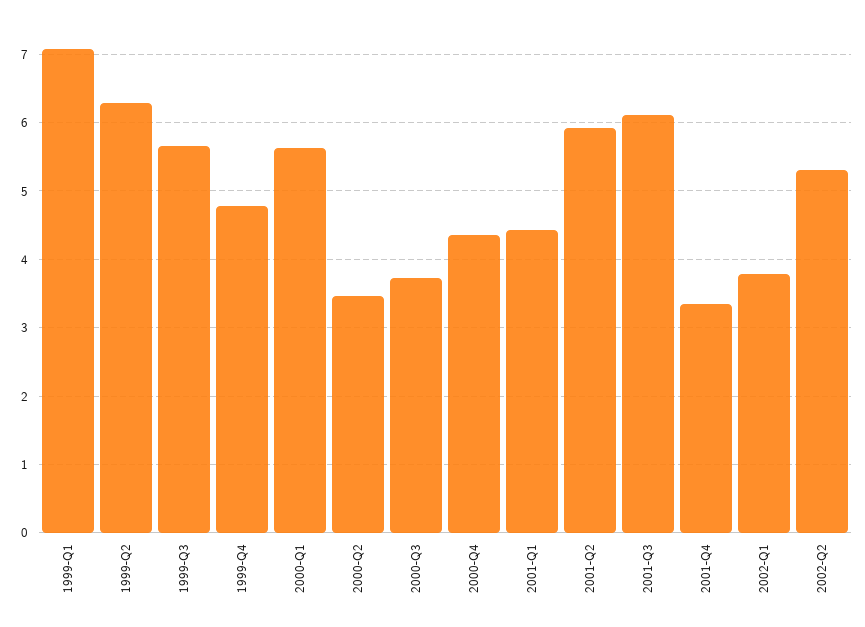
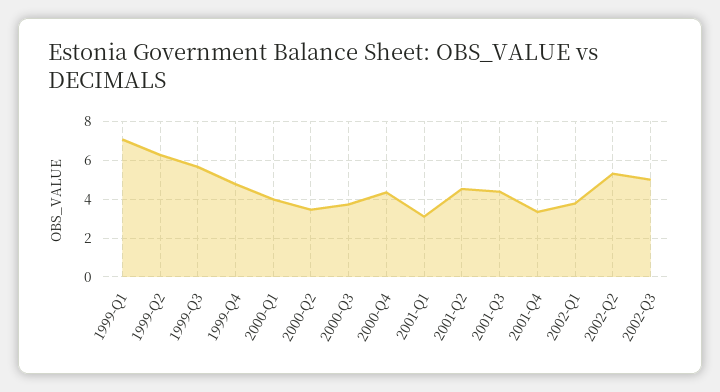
2000-Q1: 5.6 -> 4
2001-Q1: 4.4 -> 3
2001-Q2: 5.9 -> 4.5
2001-Q3: 6.1 -> 4.5
2002-Q3: none -> 5

